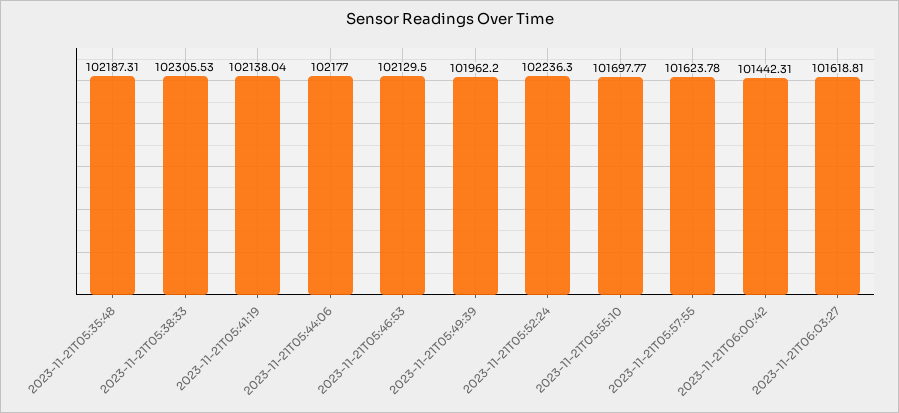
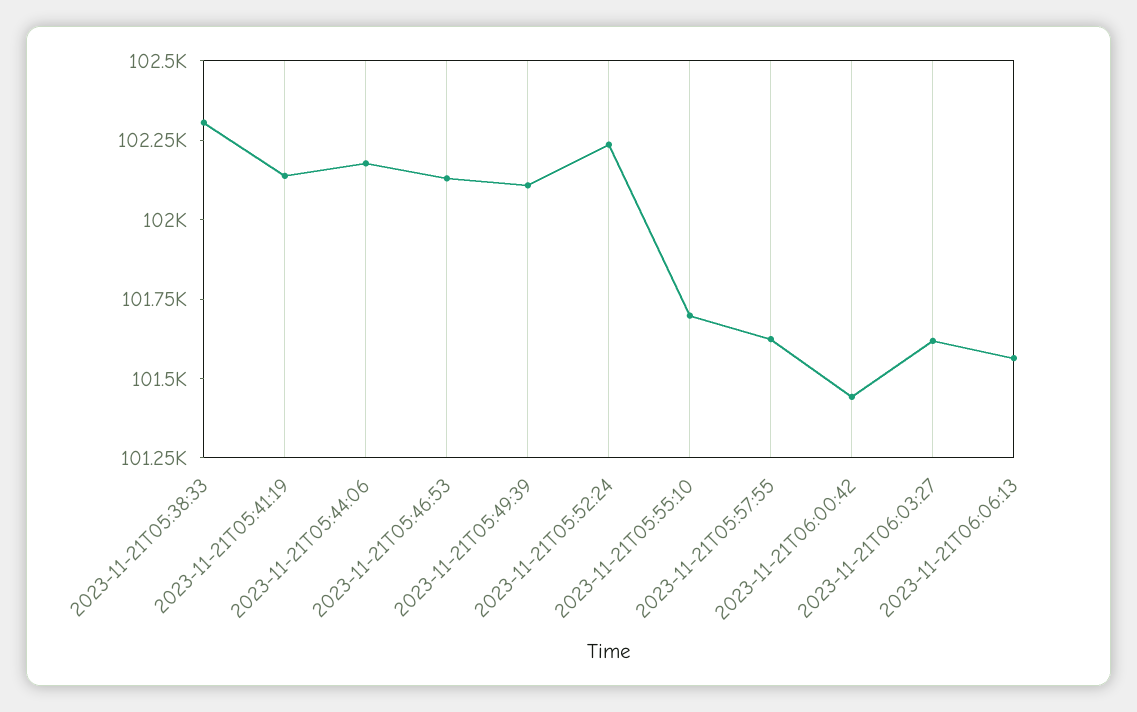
2023-11-21T05:35:48: 102187.31 -> none
2023-11-21T05:49:39: 101962.2 -> 102100
2023-11-21T06:06:13: none -> 101550

